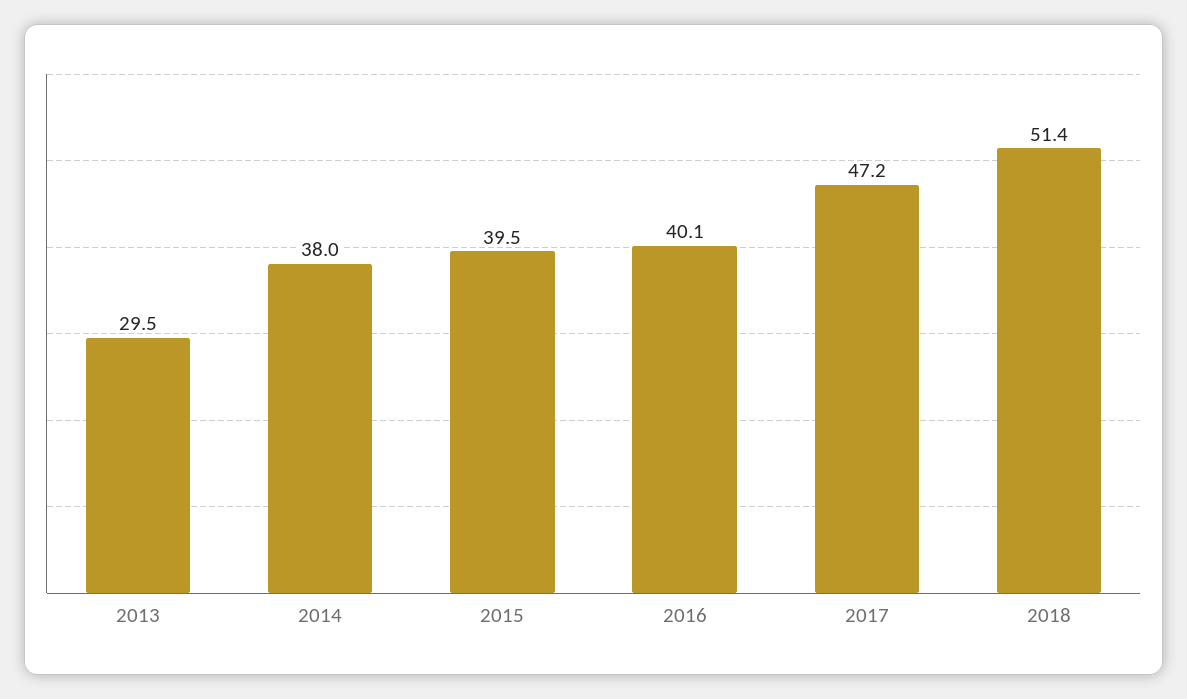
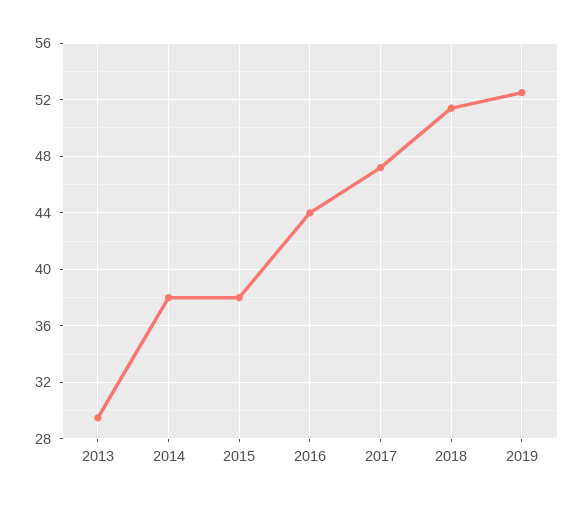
2015: 39.5 -> 38
2016: 40.1 -> 44
2019: none -> 52.5

